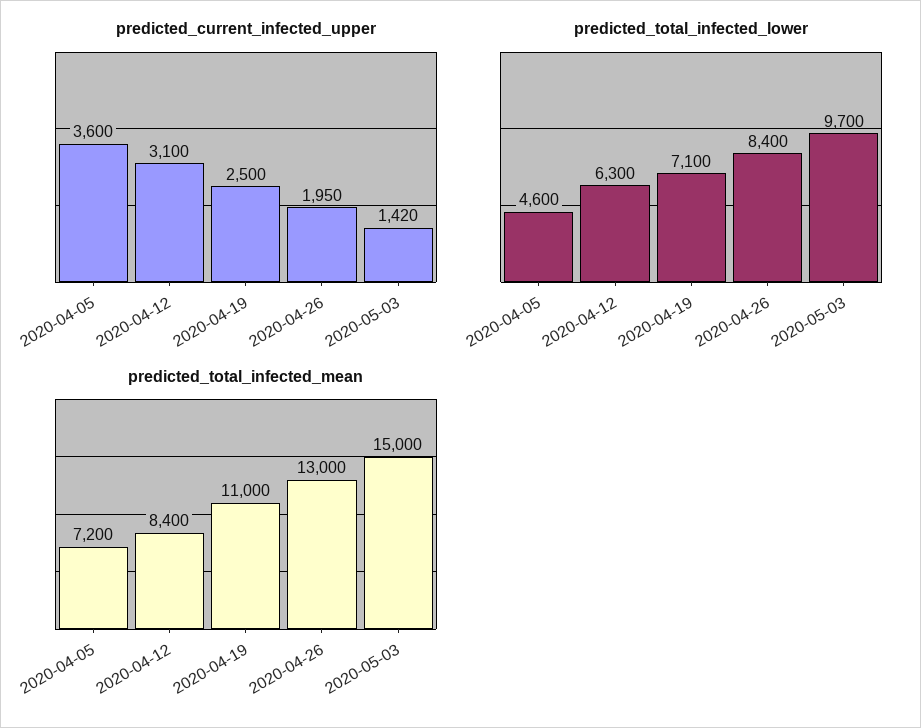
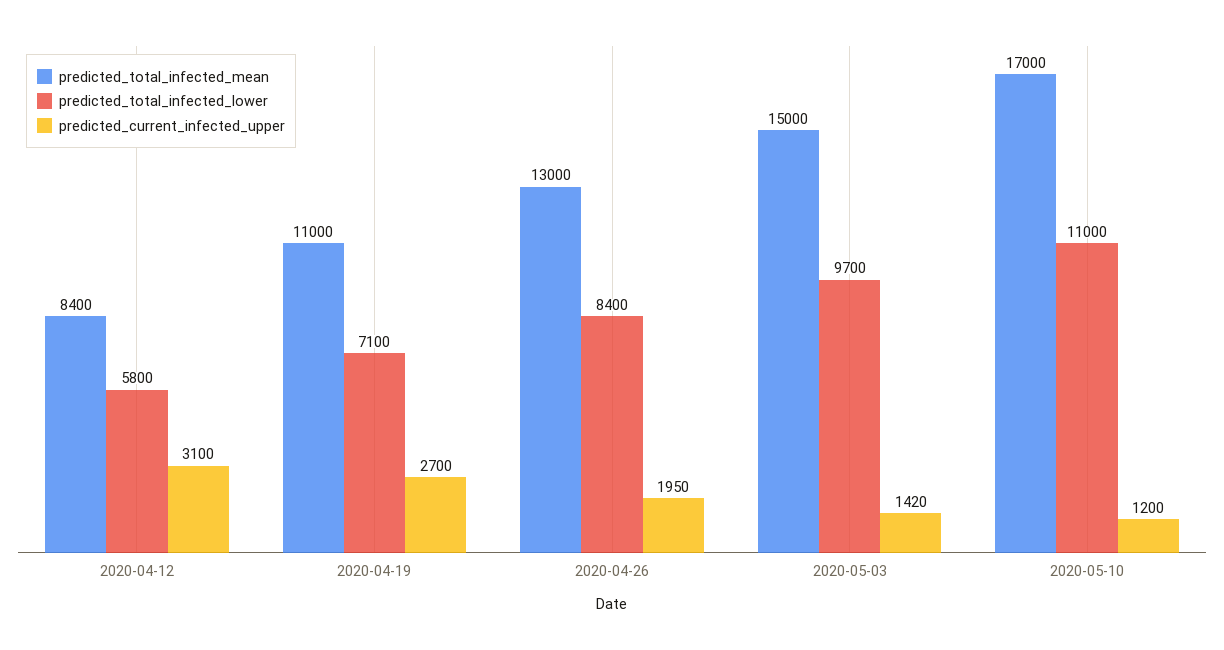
predicted_current_infected_upper, 2020-04-05: 3600 -> none
predicted_current_infected_upper, 2020-04-19: 2500 -> 2700
predicted_total_infected_lower, 2020-04-05: 4600 -> none
predicted_total_infected_lower, 2020-04-12: 6300 -> 5800
predicted_total_infected_mean, 2020-04-05: 7200 -> none
predicted_total_infected_mean, 2020-05-10: none -> 17000
predicted_total_infected_lower, 2020-05-10: none -> 11000
predicted_current_infected_upper, 2020-05-10: none -> 1200

